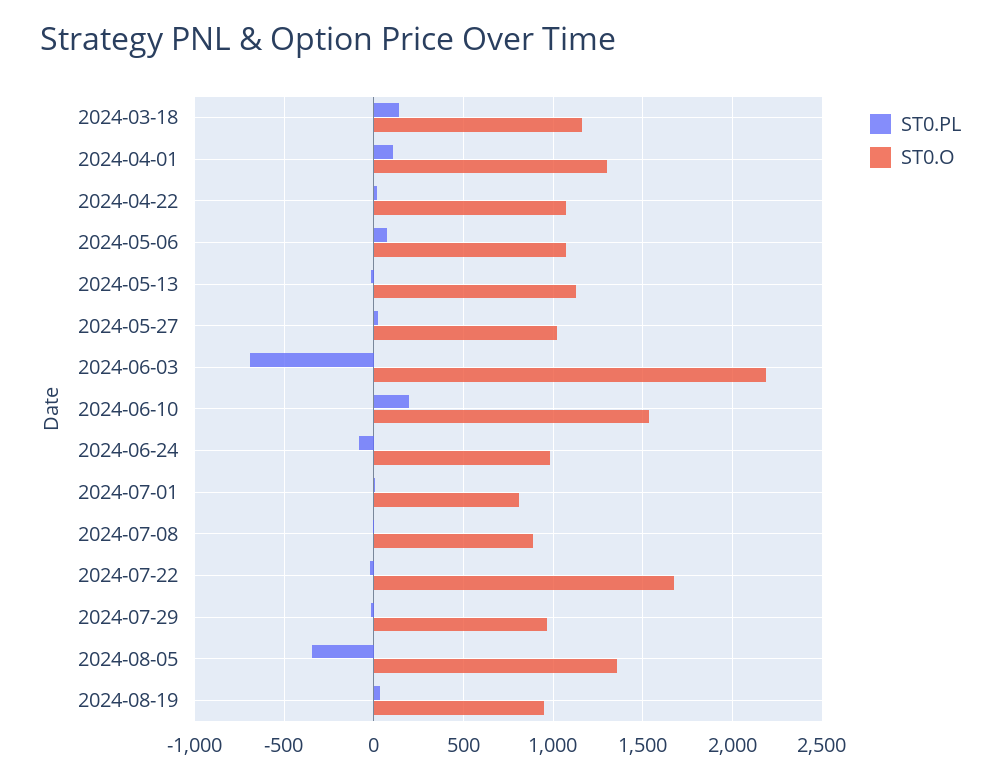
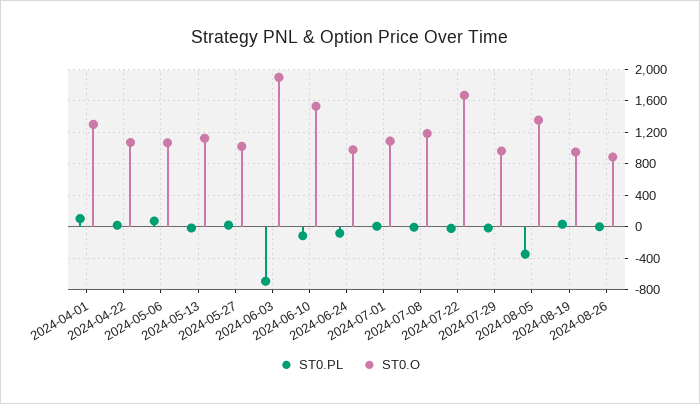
ST0.PL, 2024-03-18: 150 -> none
ST0.O, 2024-03-18: 1150 -> none
ST0.O, 2024-06-03: 2200 -> 1900
ST0.PL, 2024-06-10: 200 -> -100
ST0.O, 2024-07-01: 800 -> 1100
ST0.O, 2024-07-08: 900 -> 1200
ST0.PL, 2024-08-26: none -> 0
ST0.O, 2024-08-26: none -> 900

